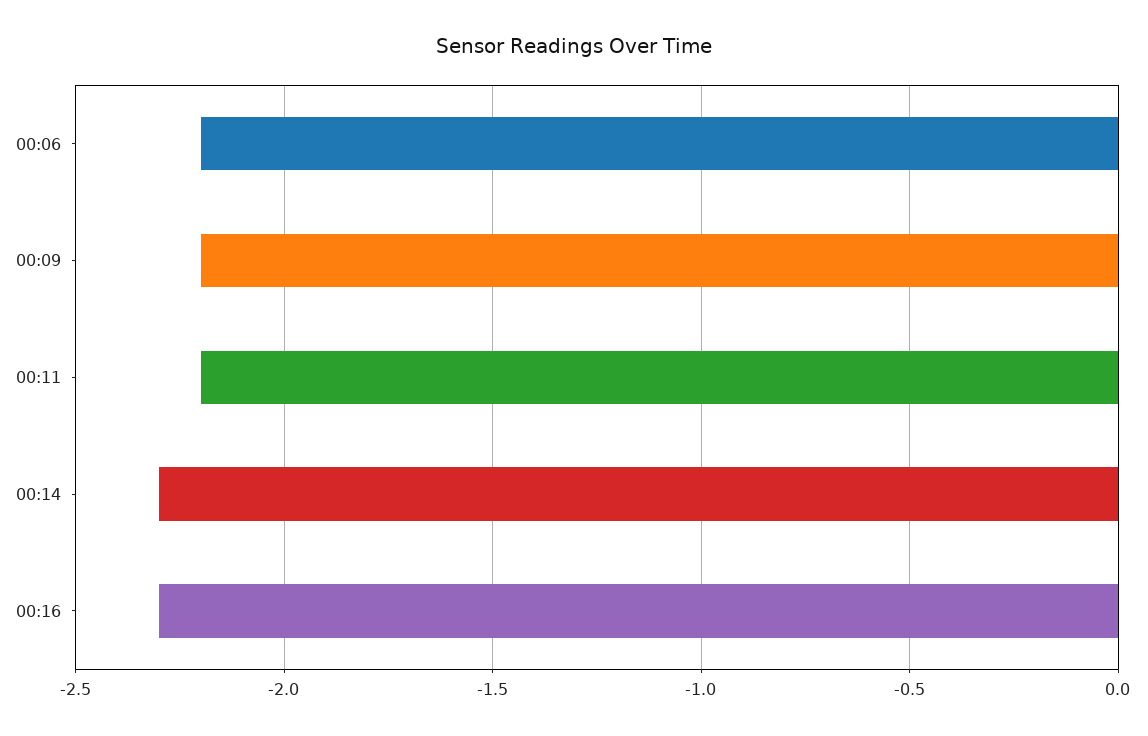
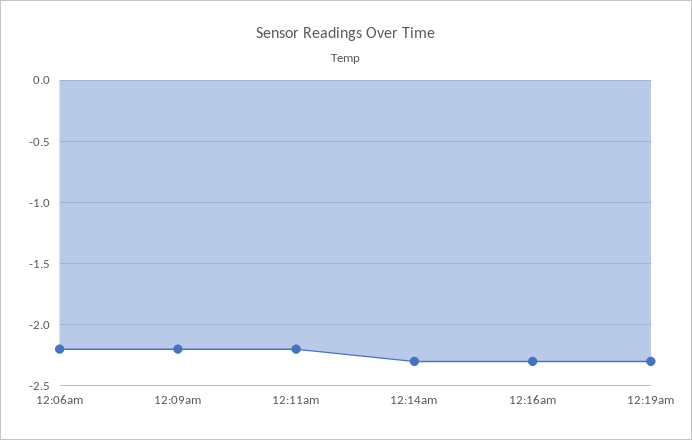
12:19am: none -> -2.3

